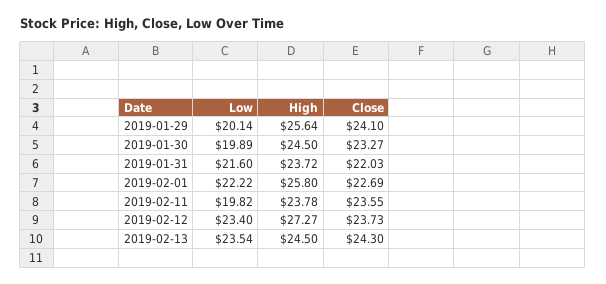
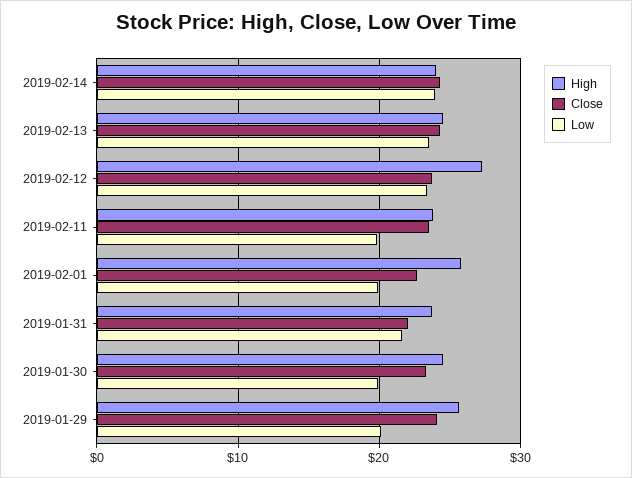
Low, 2019-02-01: 22.22 -> 20
High, 2019-02-14: none -> 24
Close, 2019-02-14: none -> 24
Low, 2019-02-14: none -> 24

